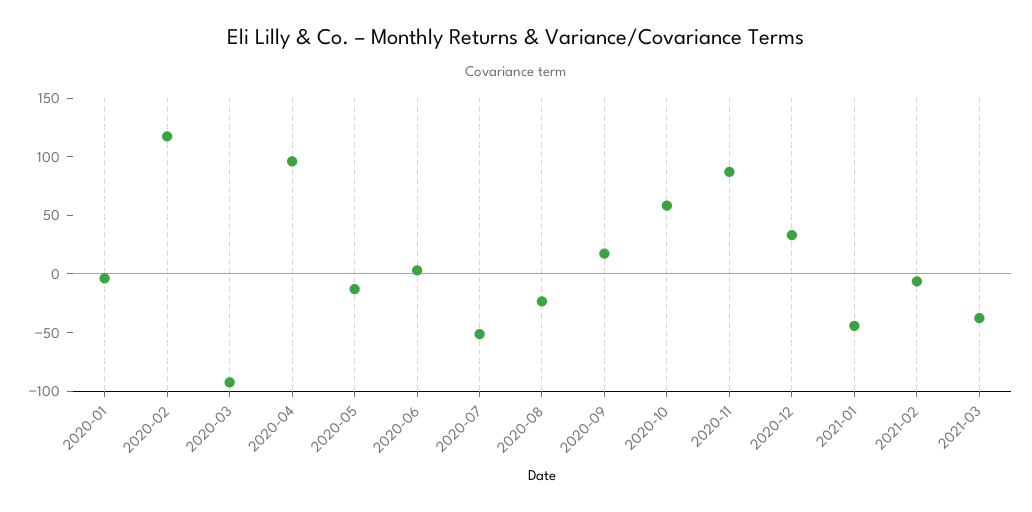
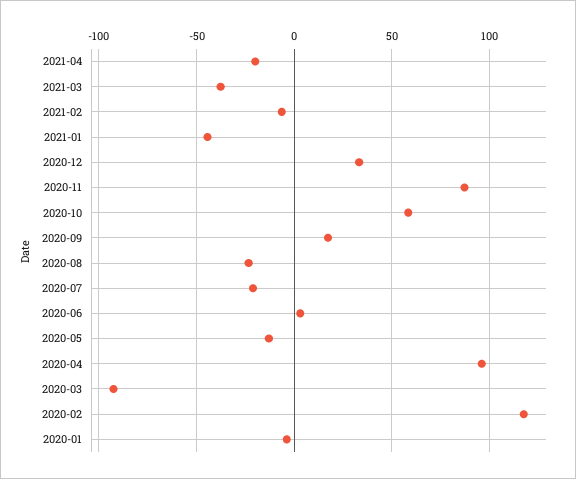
2020-07: -50 -> -20
2021-04: none -> -20

